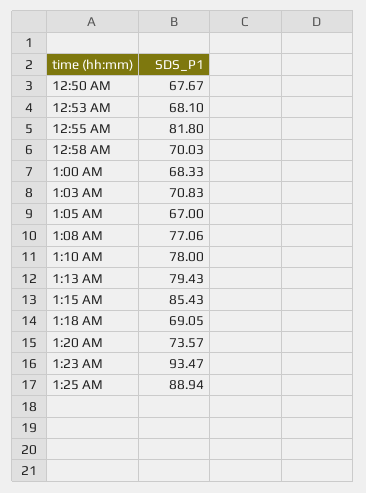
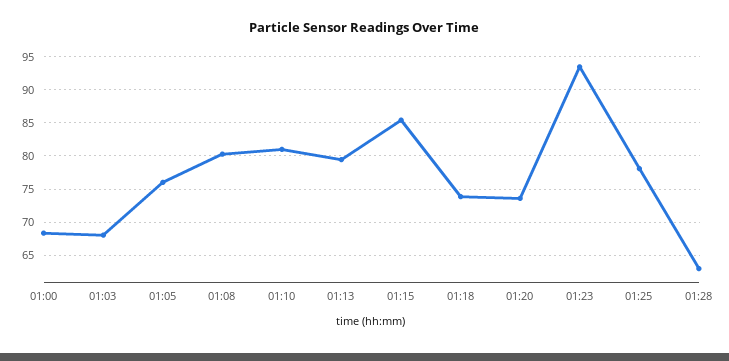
12:50 AM: 67.67 -> none
12:53 AM: 68.1 -> none
12:55 AM: 81.8 -> none
12:58 AM: 70.03 -> none
1:03 AM: 70.83 -> 68
1:05 AM: 67 -> 76
1:08 AM: 77.06 -> 80
1:10 AM: 78 -> 81
1:18 AM: 69.05 -> 74
1:25 AM: 88.94 -> 78
01:28: none -> 63

